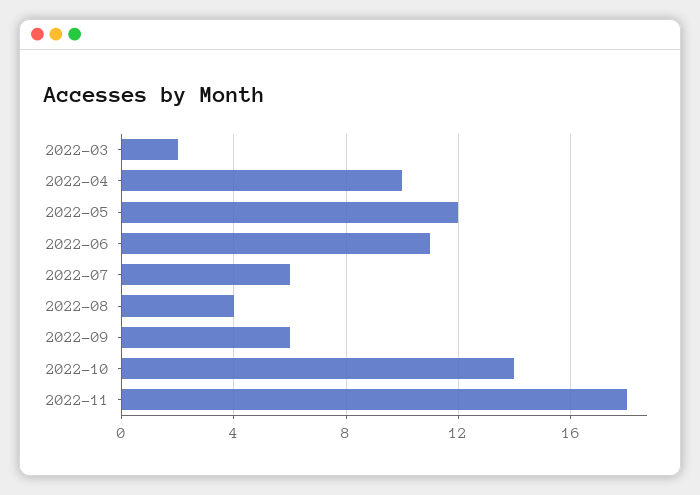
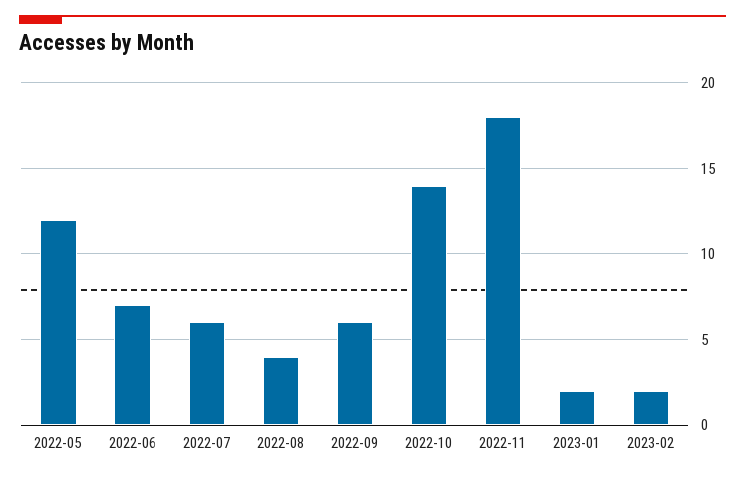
2022-03: 2 -> none
2022-04: 10 -> none
2022-06: 11 -> 7
2023-01: none -> 2
2023-02: none -> 2

